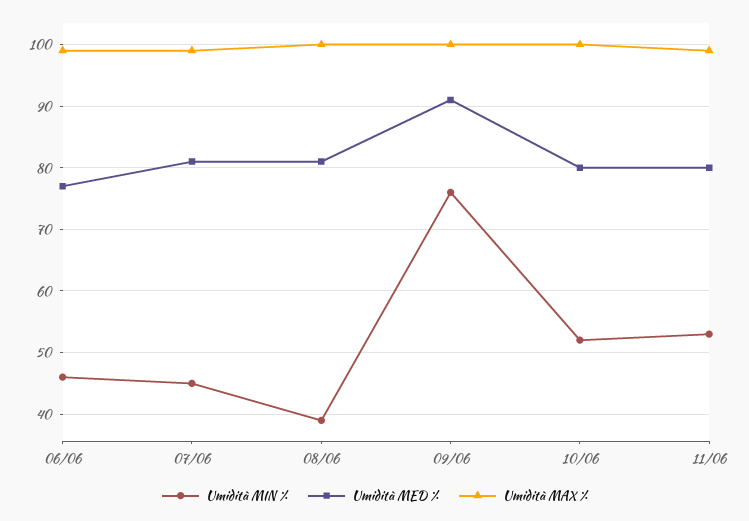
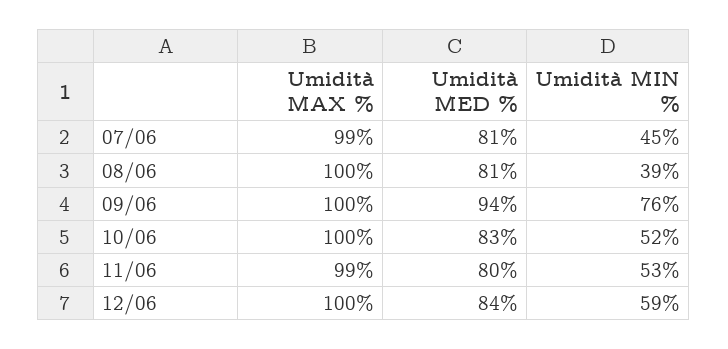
Umidità MIN %, 06/06: 46 -> none
Umidità MED %, 06/06: 77 -> none
Umidità MAX %, 06/06: 99 -> none
Umidità MED %, 09/06: 91 -> 94
Umidità MED %, 10/06: 80 -> 83
Umidità MAX %, 12/06: none -> 100
Umidità MED %, 12/06: none -> 84
Umidità MIN %, 12/06: none -> 59

